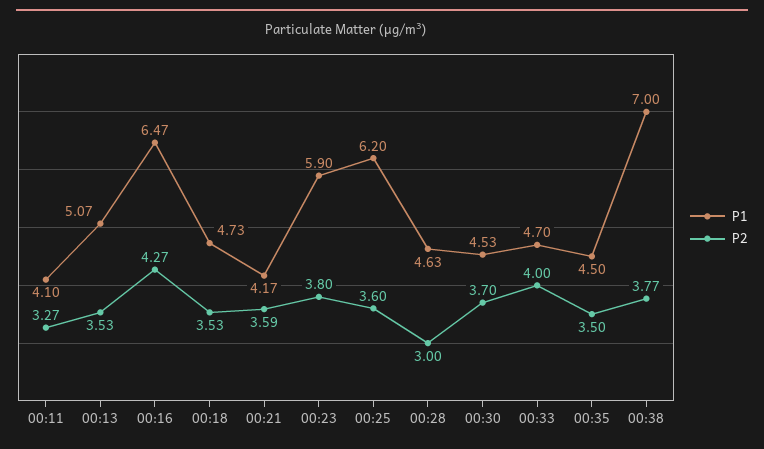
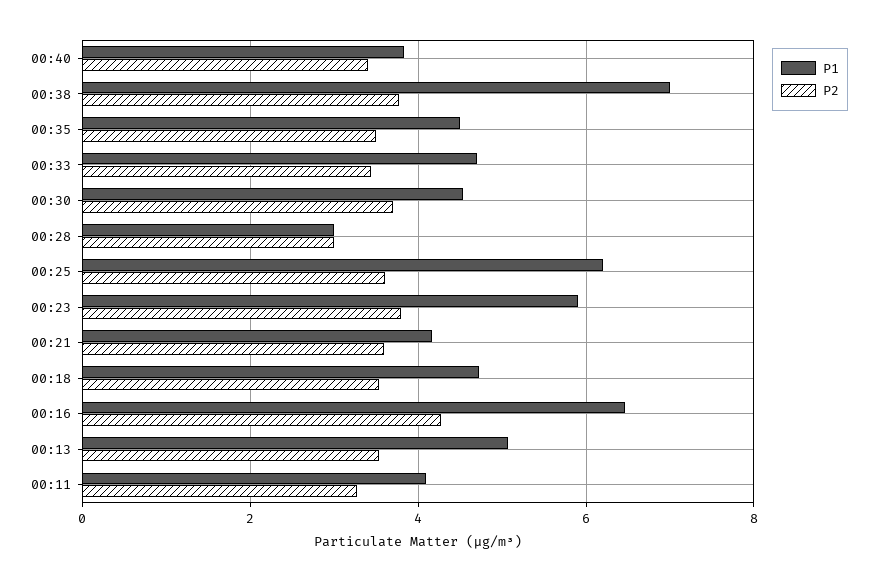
P1, 00:28: 4.63 -> 3
P2, 00:33: 4 -> 3.4
P1, 00:40: none -> 3.8
P2, 00:40: none -> 3.4

